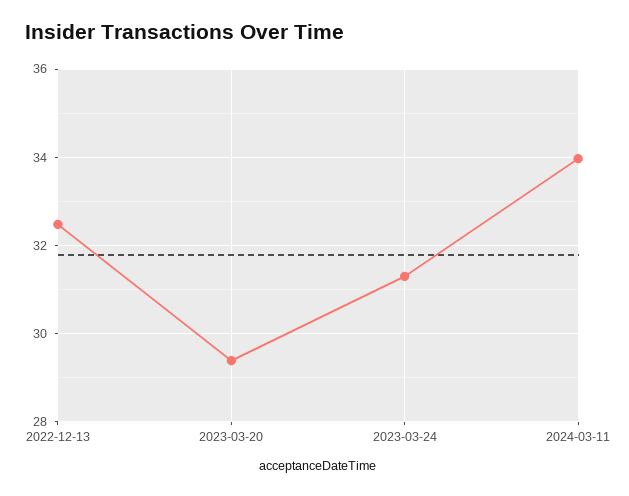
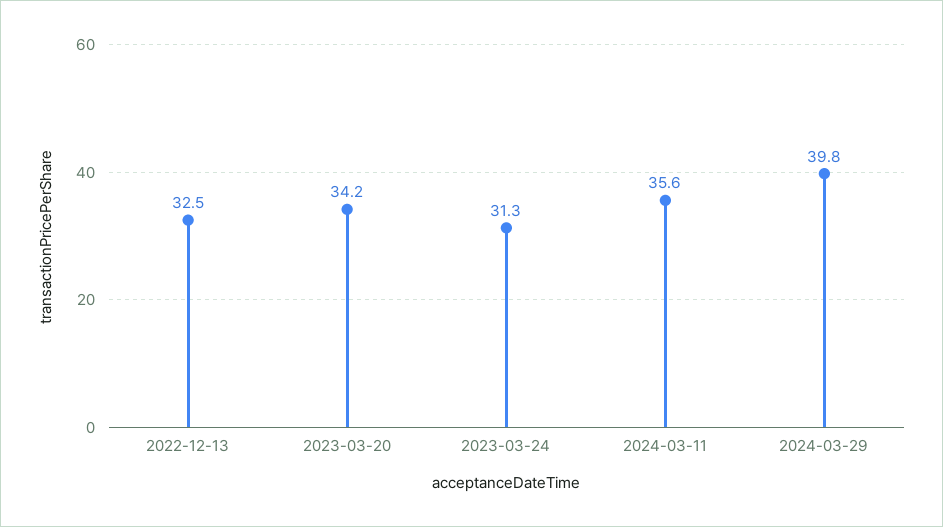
2023-03-20: 29.4 -> 34.2
2024-03-11: 34 -> 35.6
2024-03-29: none -> 39.8

